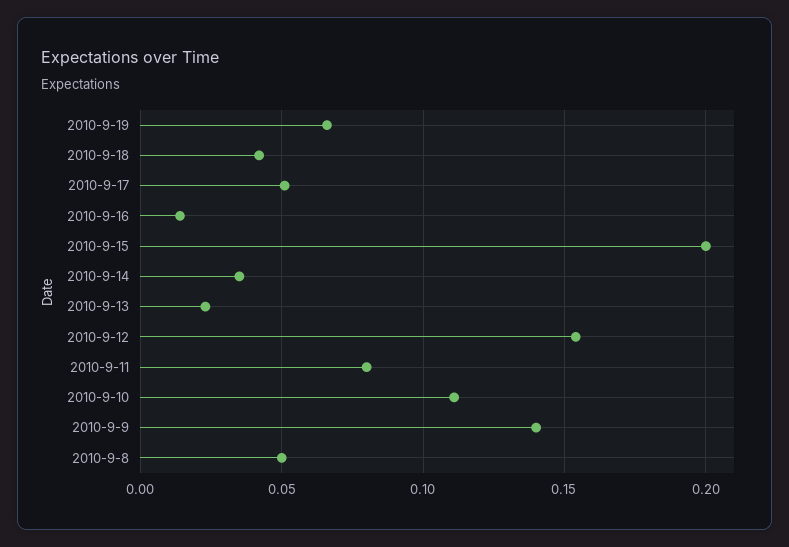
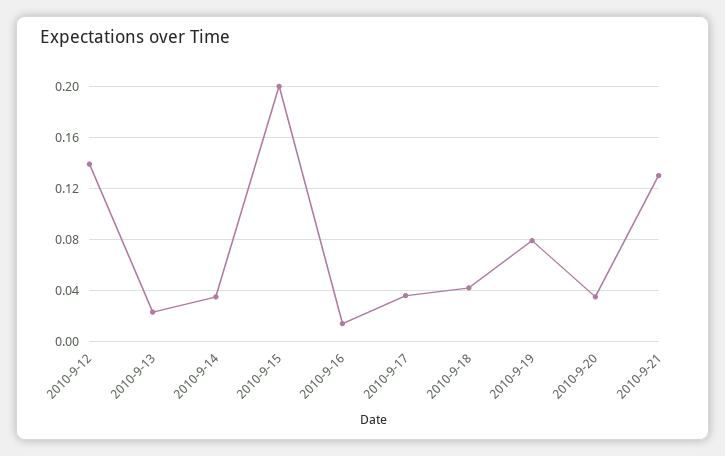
2010-9-19: 0.065 -> 0.08
2010-9-17: 0.05 -> 0.035
2010-9-12: 0.155 -> 0.14
2010-9-11: 0.08 -> none
2010-9-10: 0.11 -> none
2010-9-9: 0.14 -> none
2010-9-8: 0.05 -> none
2010-9-20: none -> 0.035
2010-9-21: none -> 0.13

